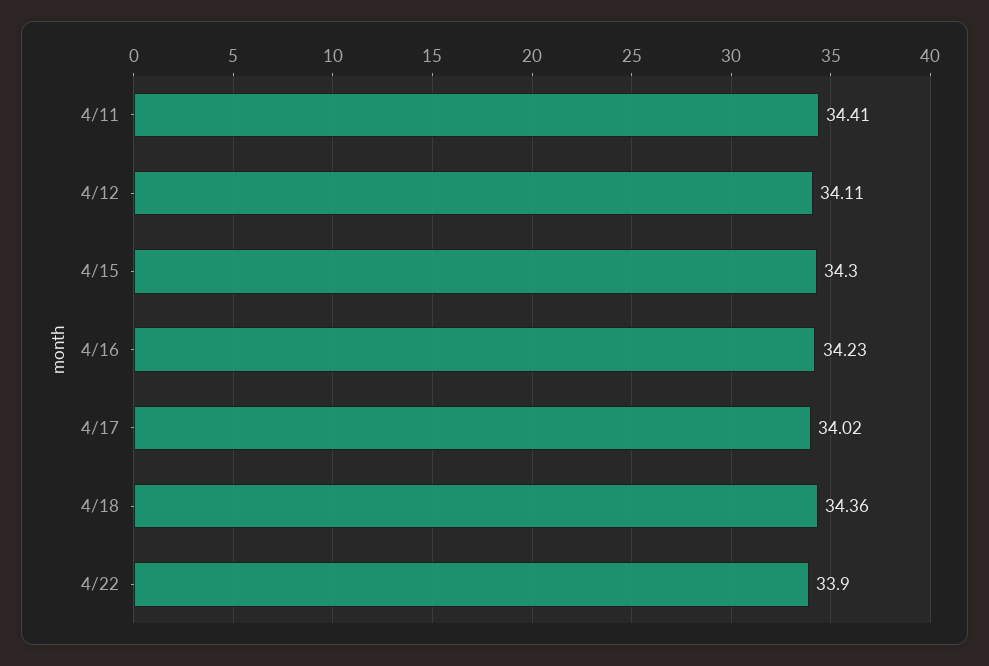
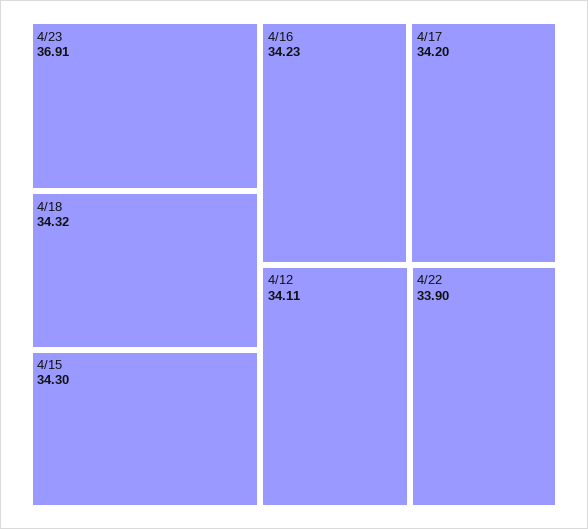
4/11: 34.41 -> none
4/17: 34.02 -> 34.2
4/18: 34.36 -> 34.32
4/23: none -> 36.91

